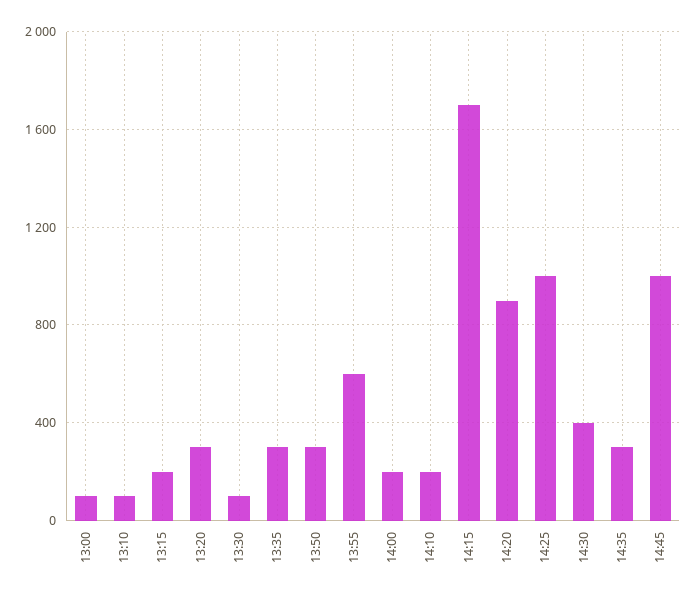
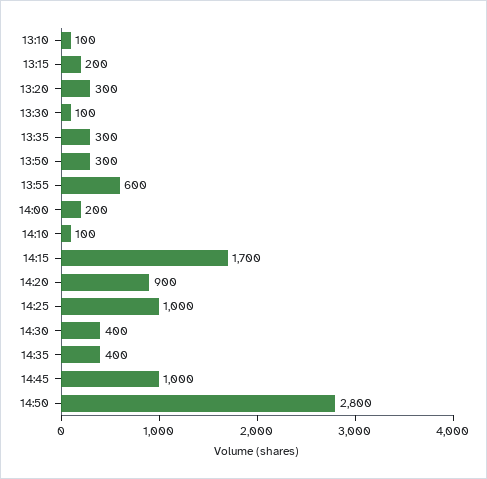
13:00: 100 -> none
14:10: 200 -> 100
14:35: 300 -> 400
14:50: none -> 2800

